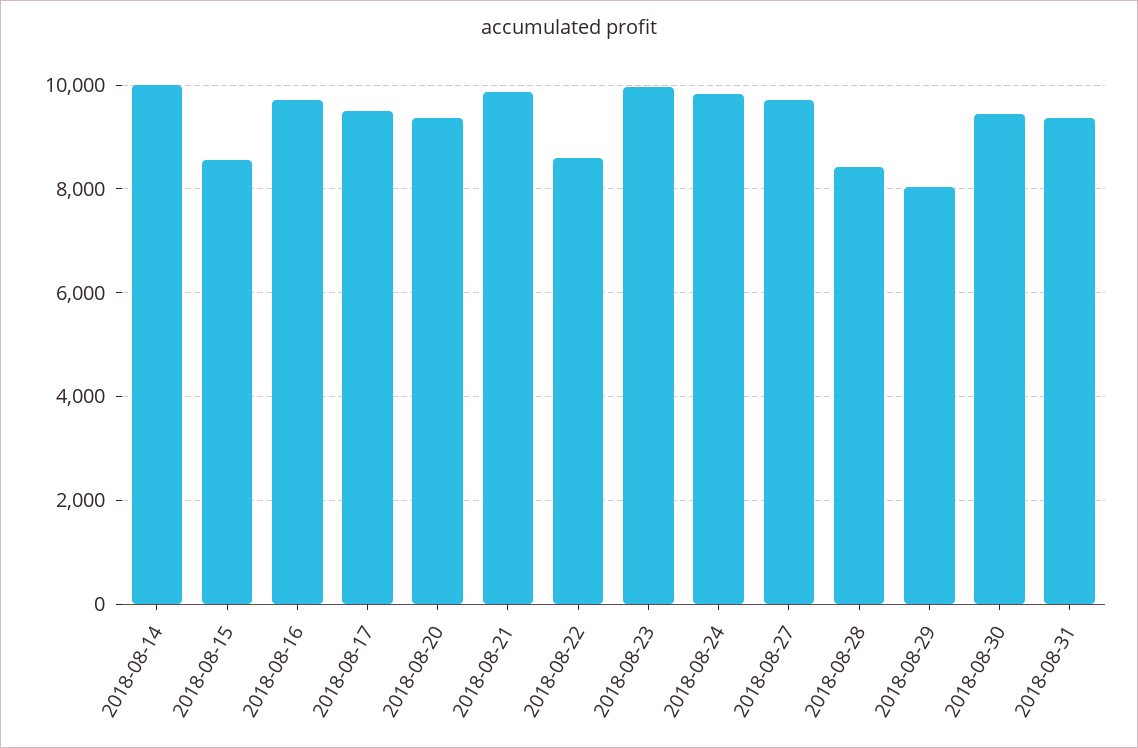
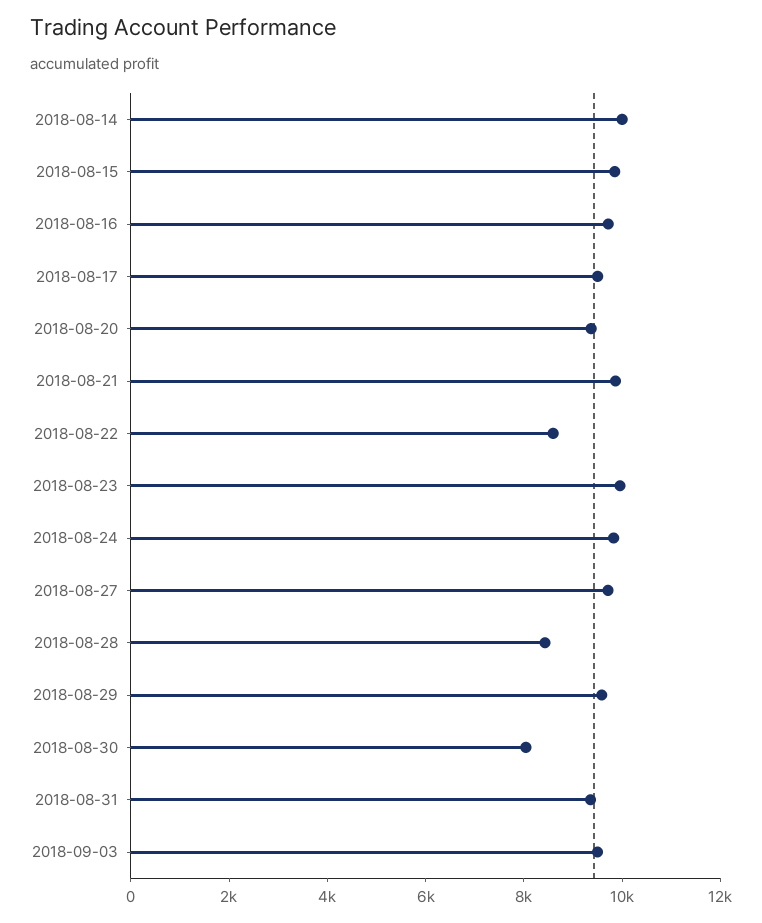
2018-08-15: 8600 -> 10000
2018-08-29: 8000 -> 9500
2018-08-30: 9400 -> 8000
2018-09-03: none -> 9500

